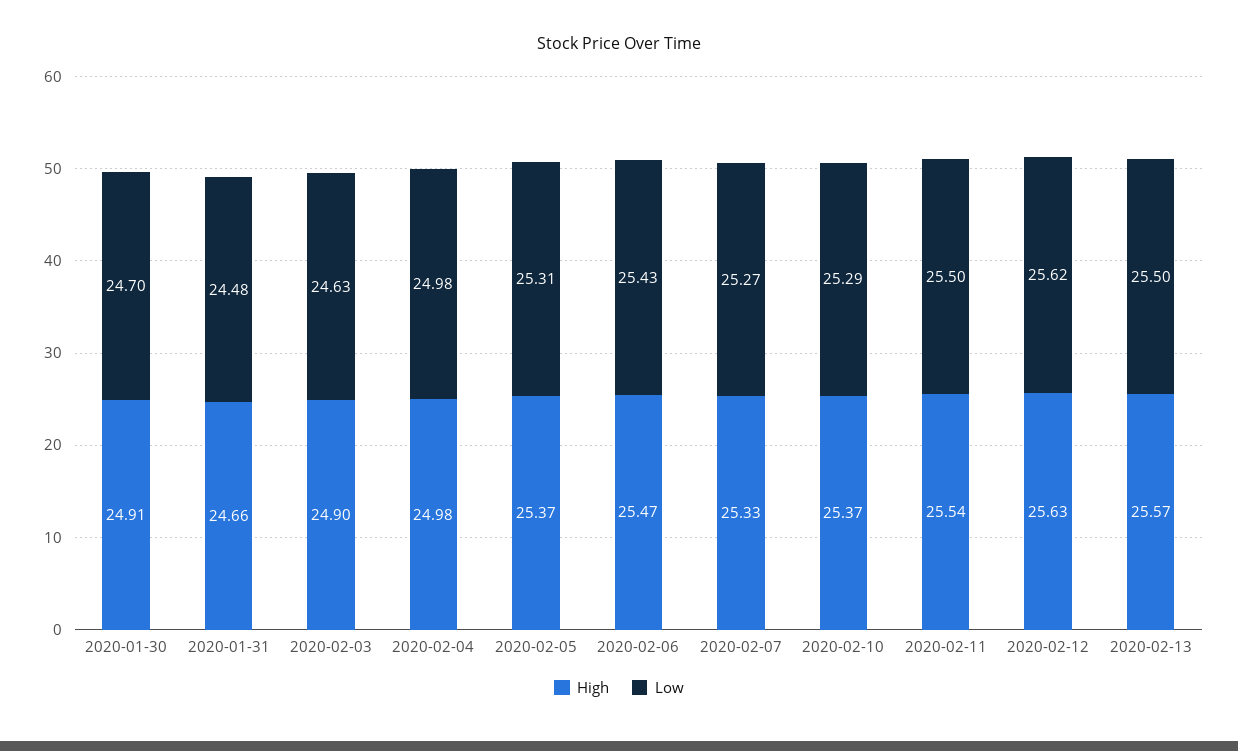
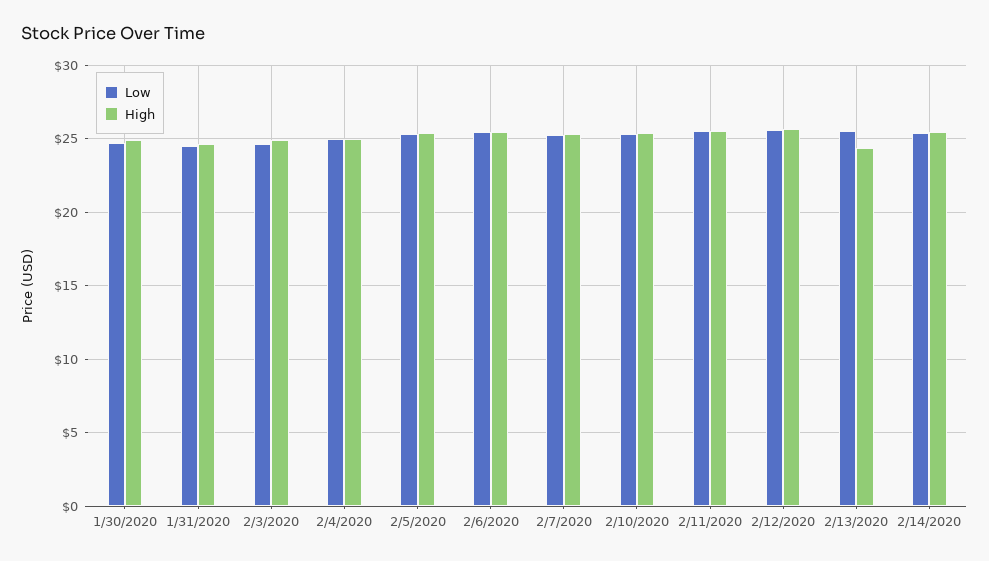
High, 2020-02-13: 25.57 -> 24.5
Low, 2/14/2020: none -> 25.5
High, 2/14/2020: none -> 25.5

